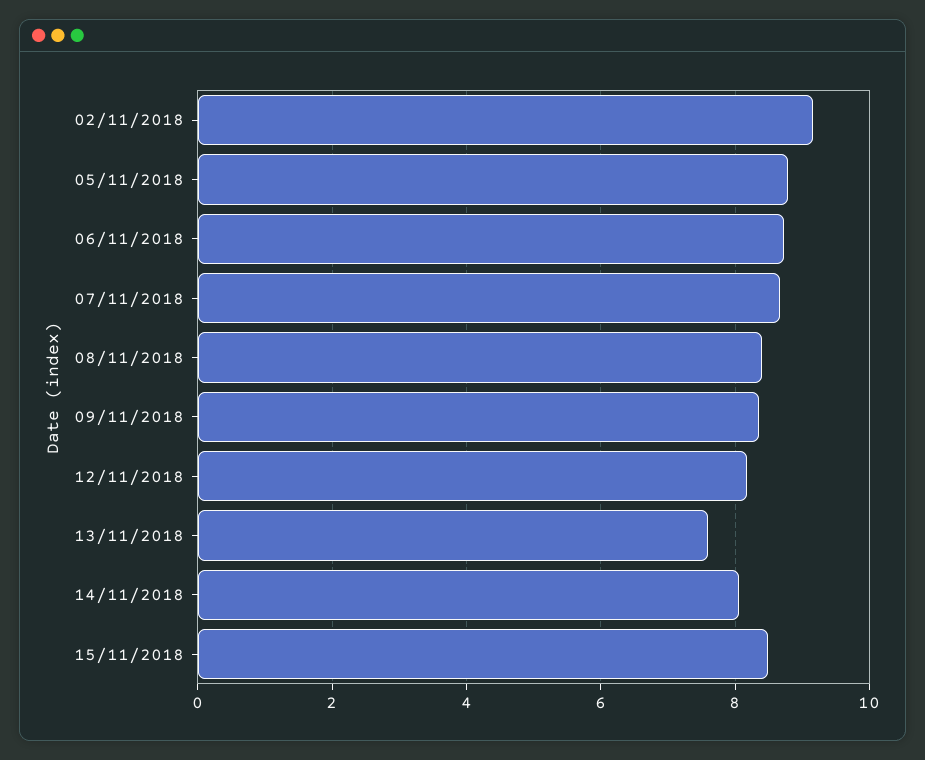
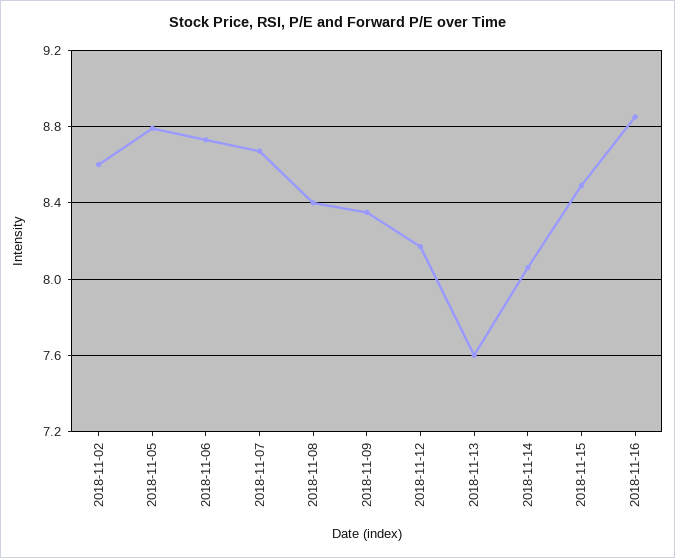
02/11/2018: 9.2 -> 8.6
2018-11-16: none -> 8.85

